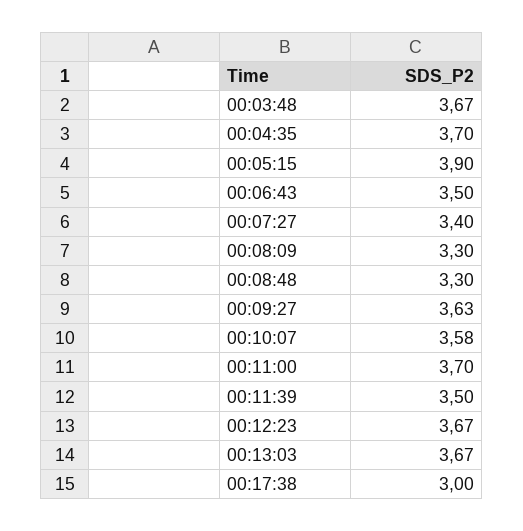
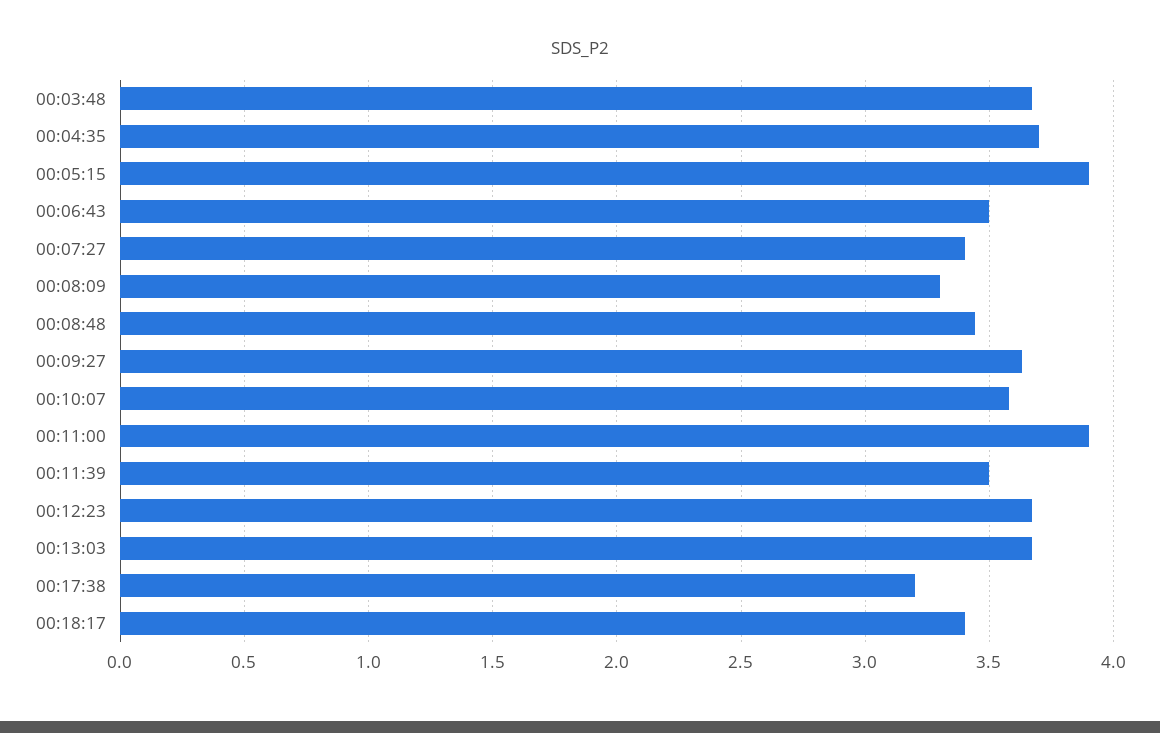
00:08:48: 3.3 -> 3.45
00:11:00: 3.7 -> 3.9
00:17:38: 3 -> 3.2
00:18:17: none -> 3.4

